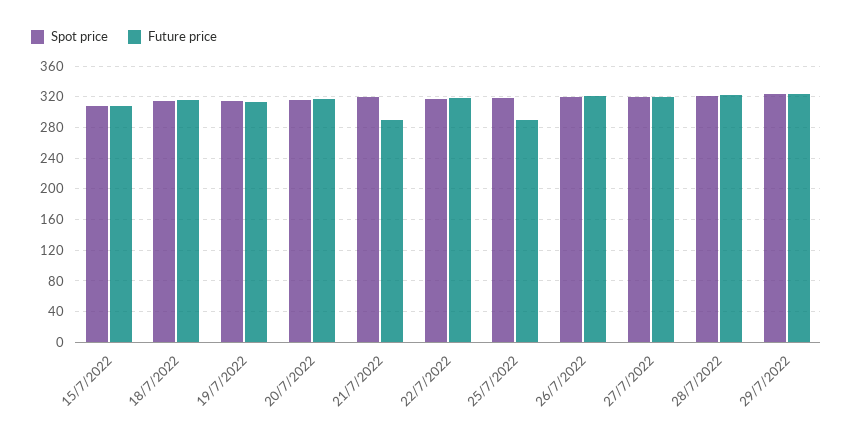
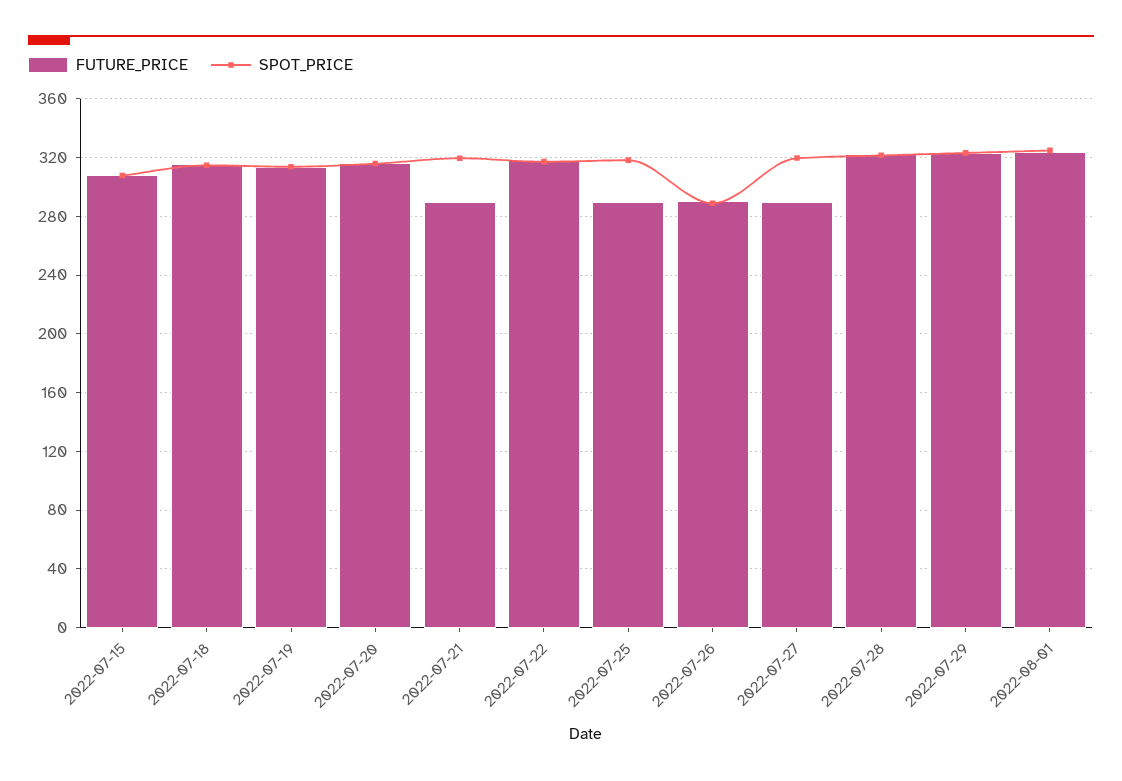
Spot price, 26/7/2022: 320 -> 290
Future price, 26/7/2022: 320 -> 290
Future price, 27/7/2022: 320 -> 290
Future price, 2022-08-01: none -> 325
Spot price, 2022-08-01: none -> 325

